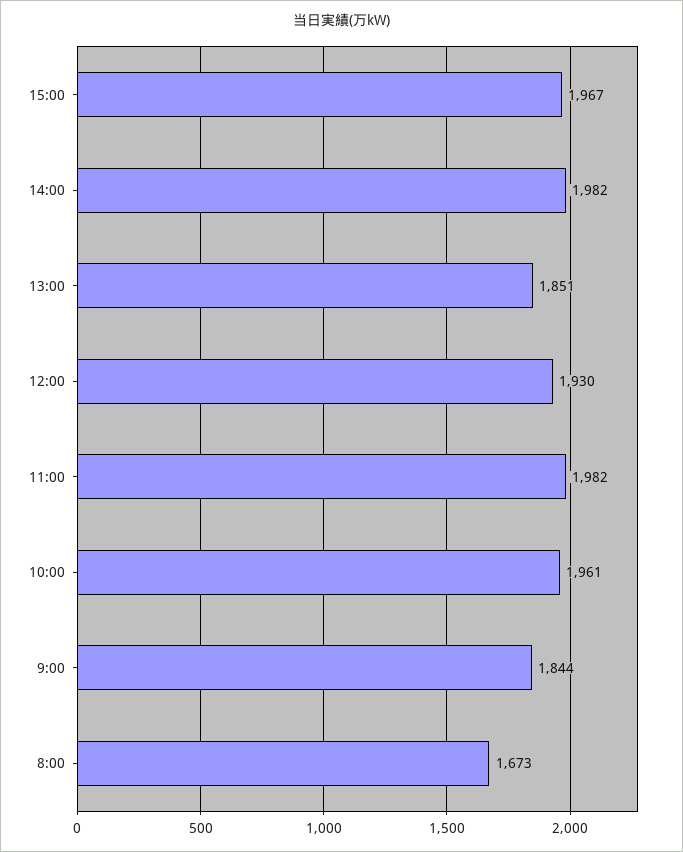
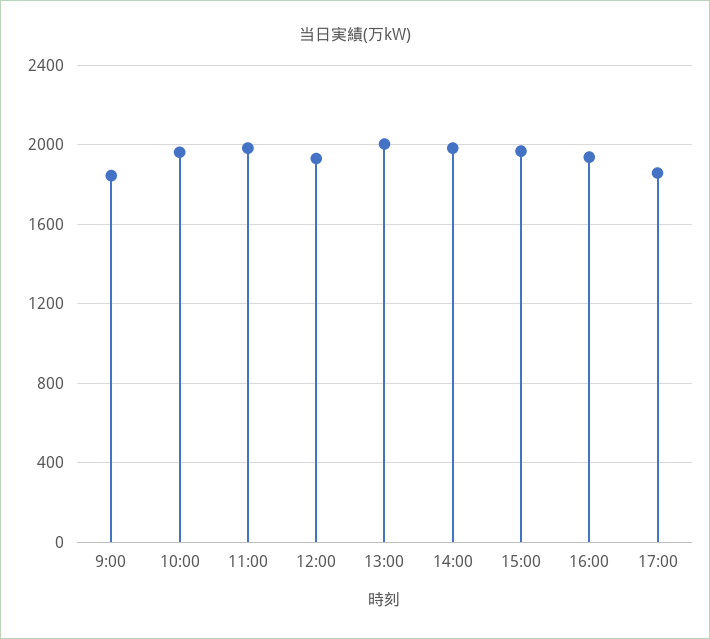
13:00: 1851 -> 2000
8:00: 1673 -> none
16:00: none -> 1950
17:00: none -> 1850

